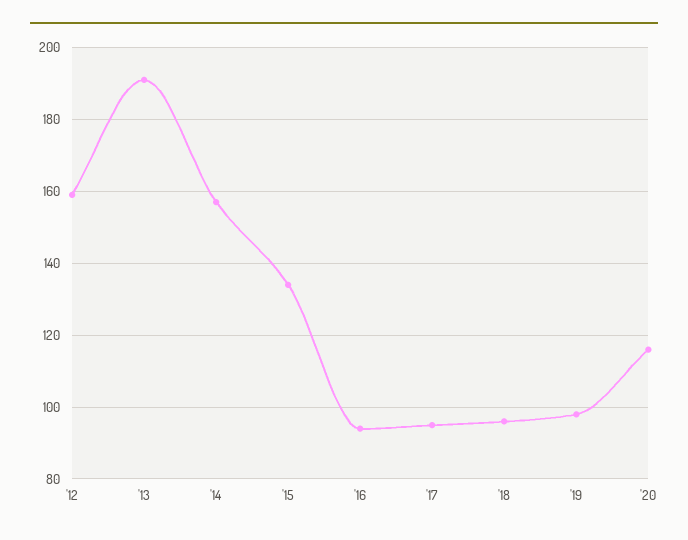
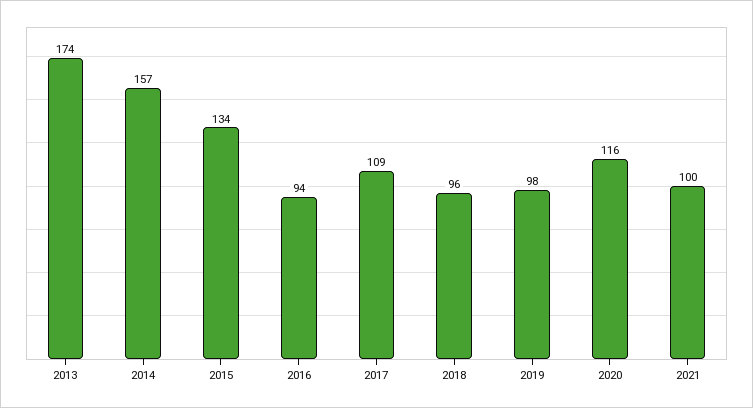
'12: 160 -> none
'13: 190 -> 174
'17: 95 -> 109
2021: none -> 100

